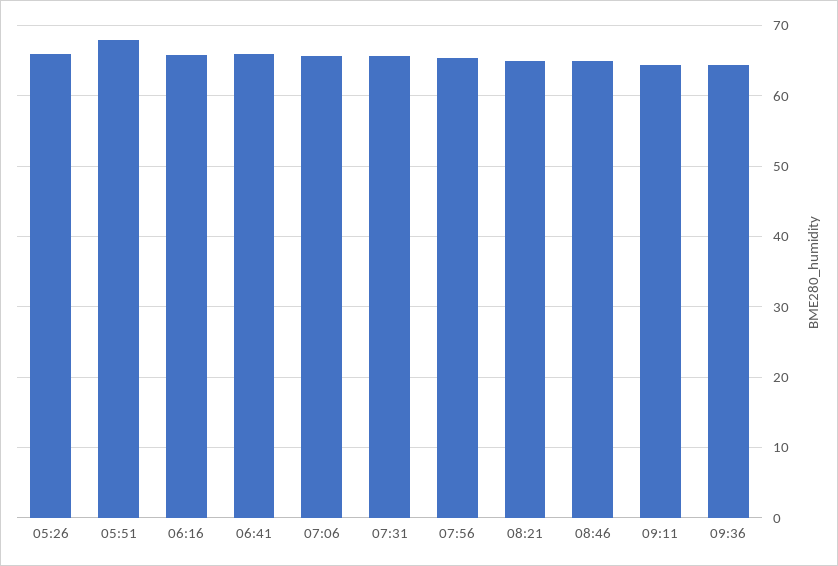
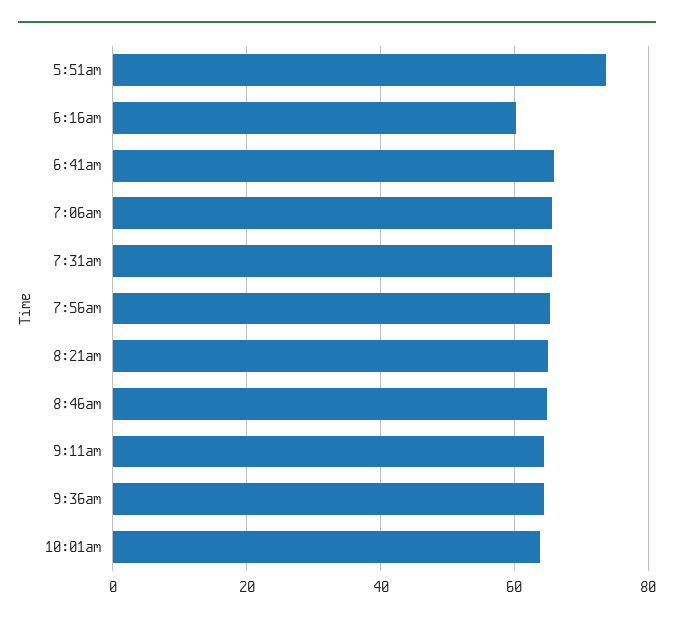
05:26: 66 -> none
05:51: 68 -> 74
06:16: 66 -> 60
10:01am: none -> 64

